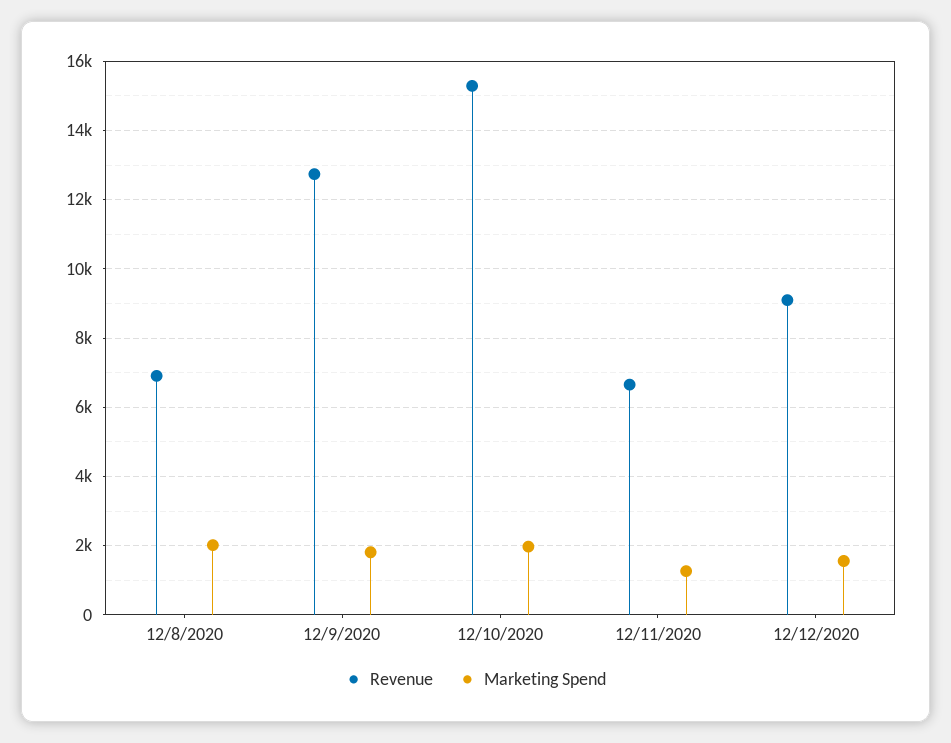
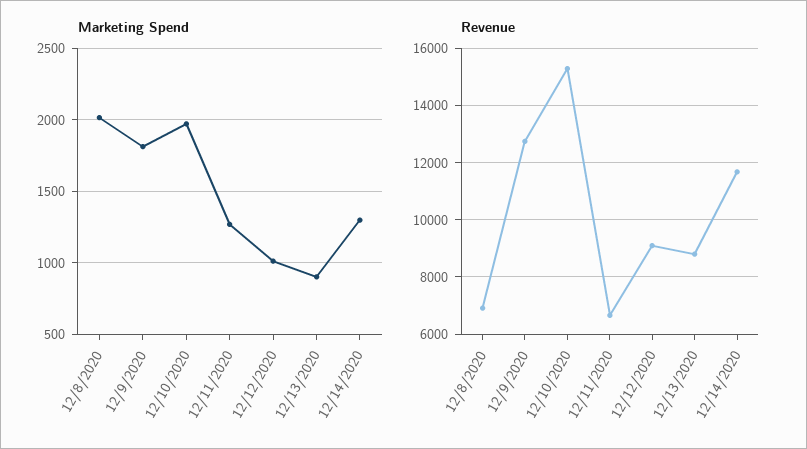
Marketing Spend, 12/12/2020: 1600 -> 1000
Marketing Spend, 12/13/2020: none -> 900
Marketing Spend, 12/14/2020: none -> 1300
Revenue, 12/13/2020: none -> 8750
Revenue, 12/14/2020: none -> 11750

